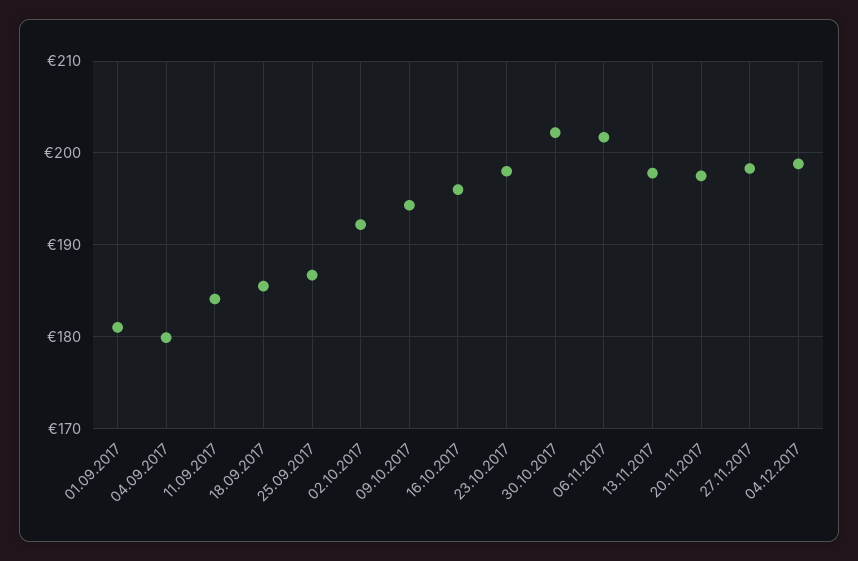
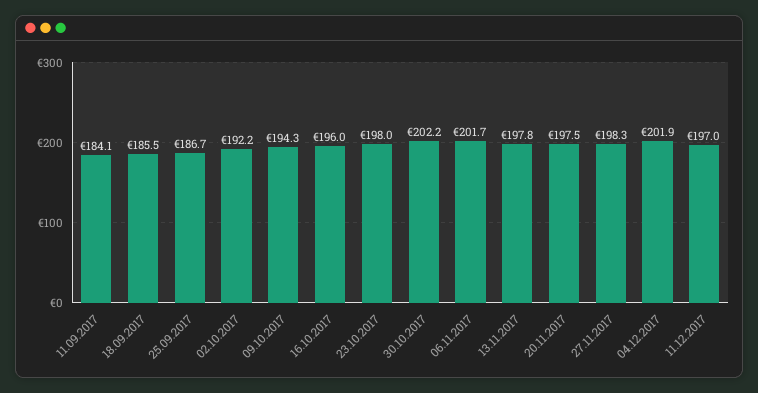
01.09.2017: 181 -> none
04.09.2017: 180 -> none
04.12.2017: 199 -> 201.9
11.12.2017: none -> 197

